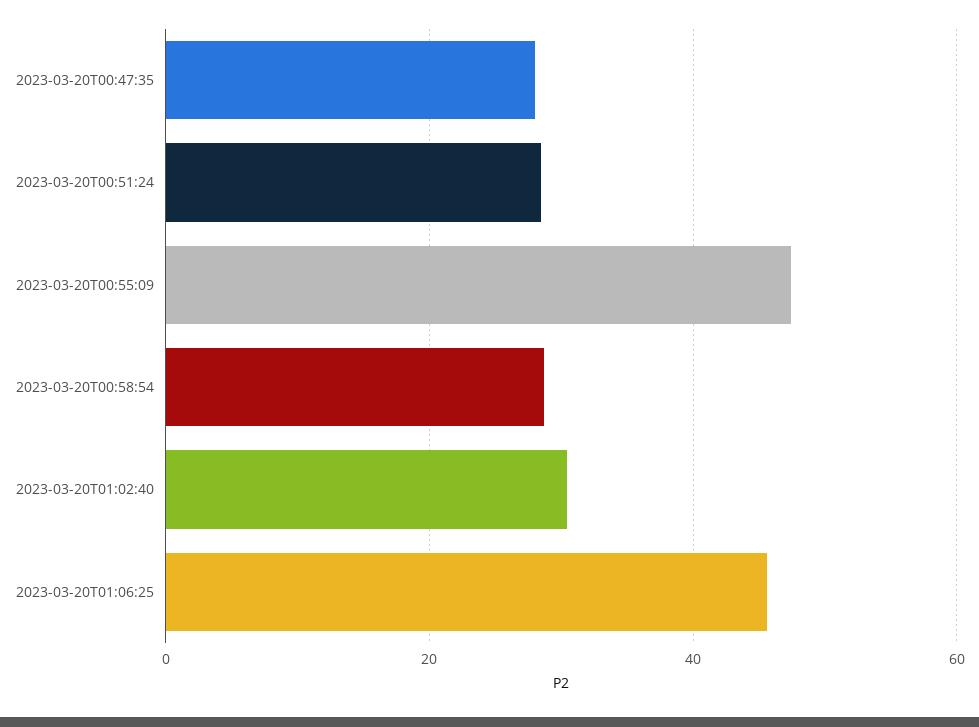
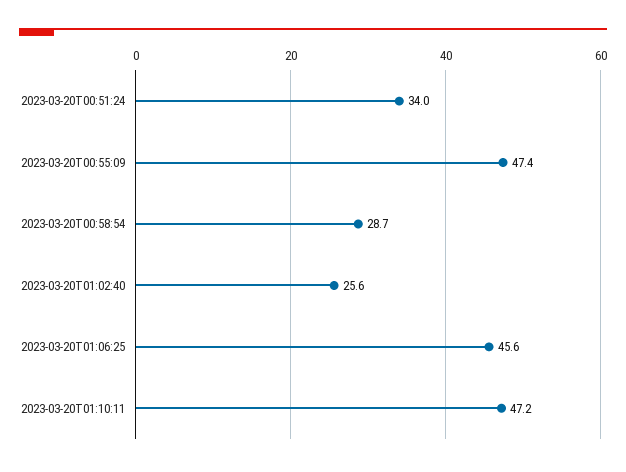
2023-03-20T00:47:35: 28 -> none
2023-03-20T00:51:24: 28 -> 34
2023-03-20T01:02:40: 30 -> 25.6
2023-03-20T01:10:11: none -> 47.2

